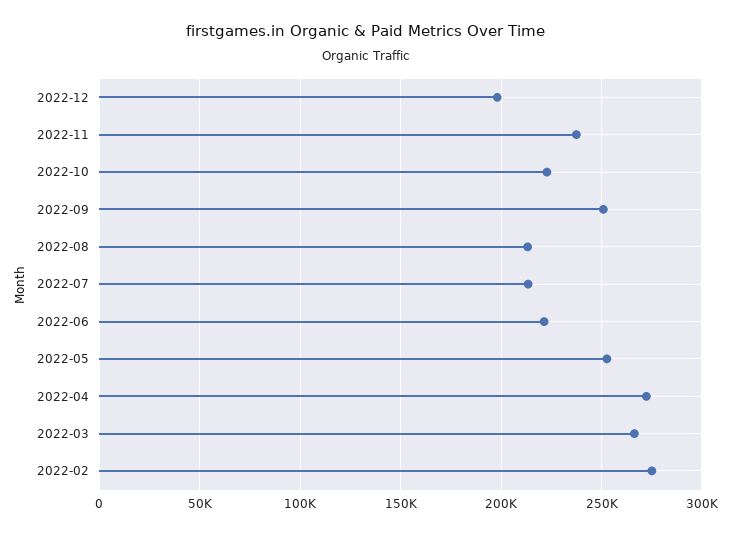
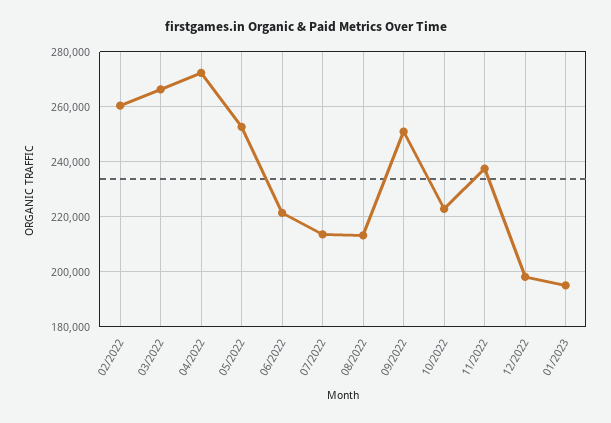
2022-02: 275000 -> 260000
01/2023: none -> 195000

